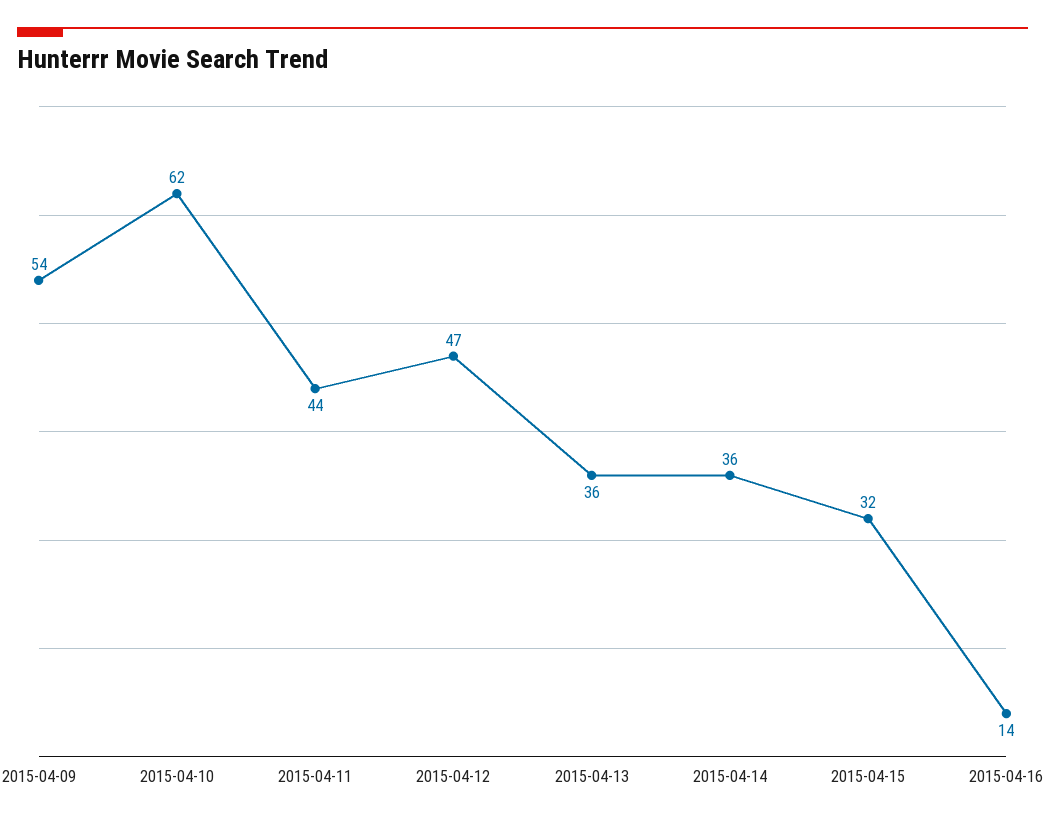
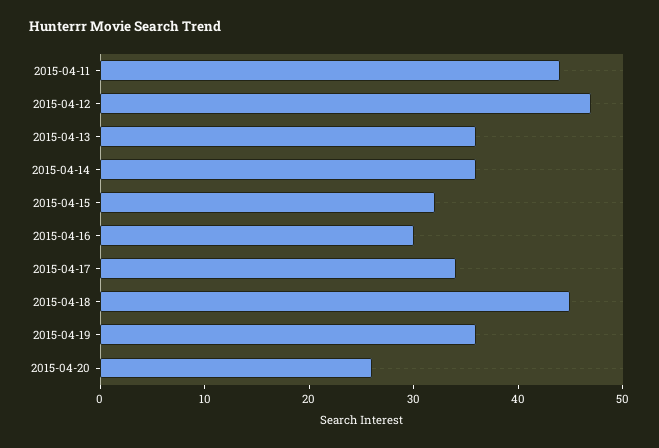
2015-04-09: 54 -> none
2015-04-10: 62 -> none
2015-04-16: 14 -> 30
2015-04-17: none -> 34
2015-04-18: none -> 45
2015-04-19: none -> 36
2015-04-20: none -> 26

